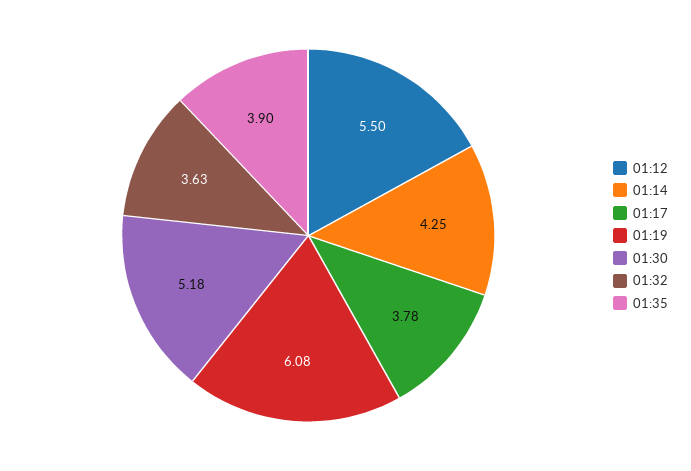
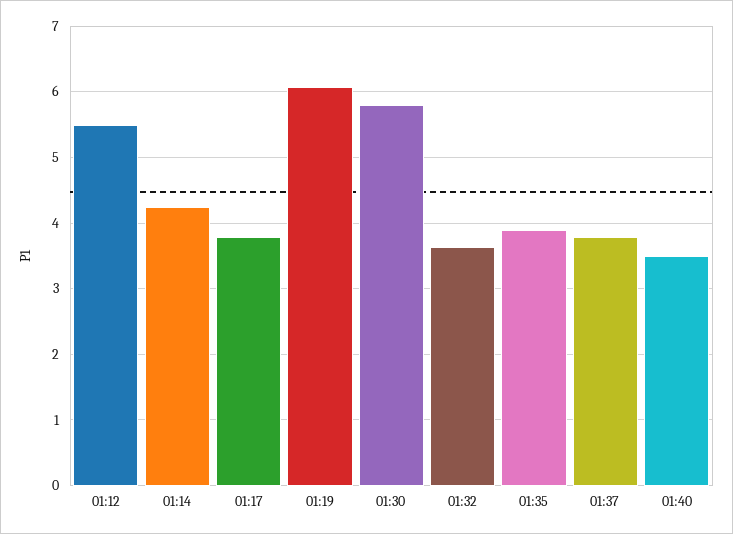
01:30: 5.18 -> 5.8
01:37: none -> 3.8
01:40: none -> 3.5

